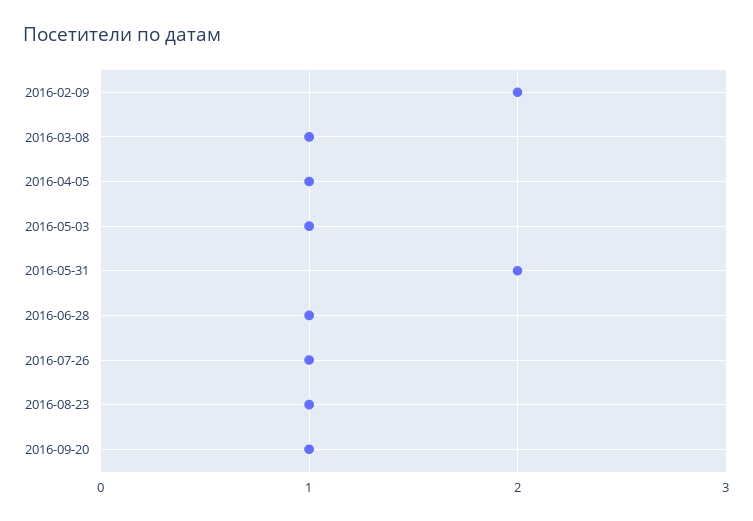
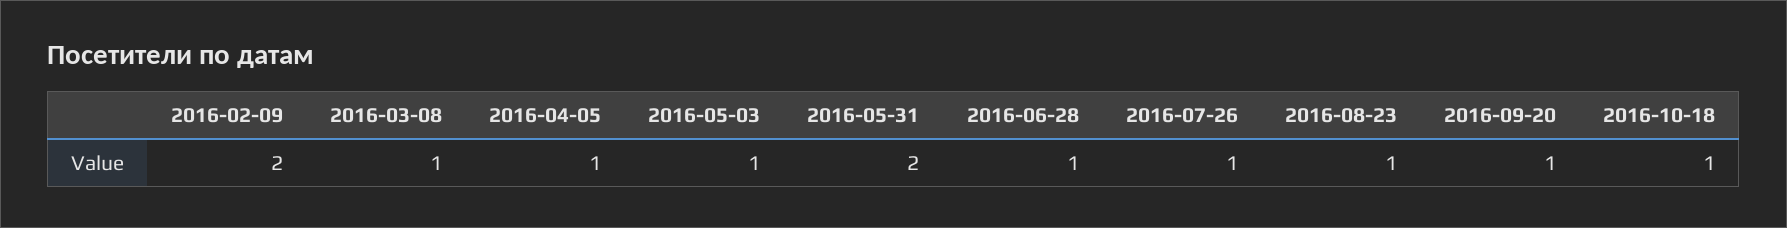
2016-10-18: none -> 1

